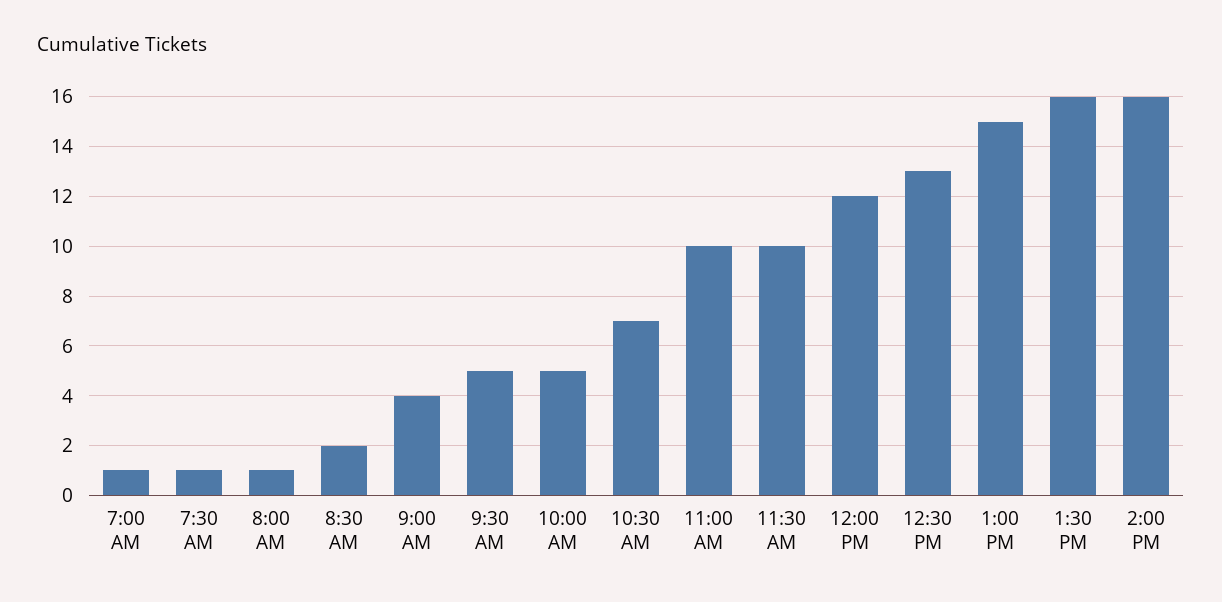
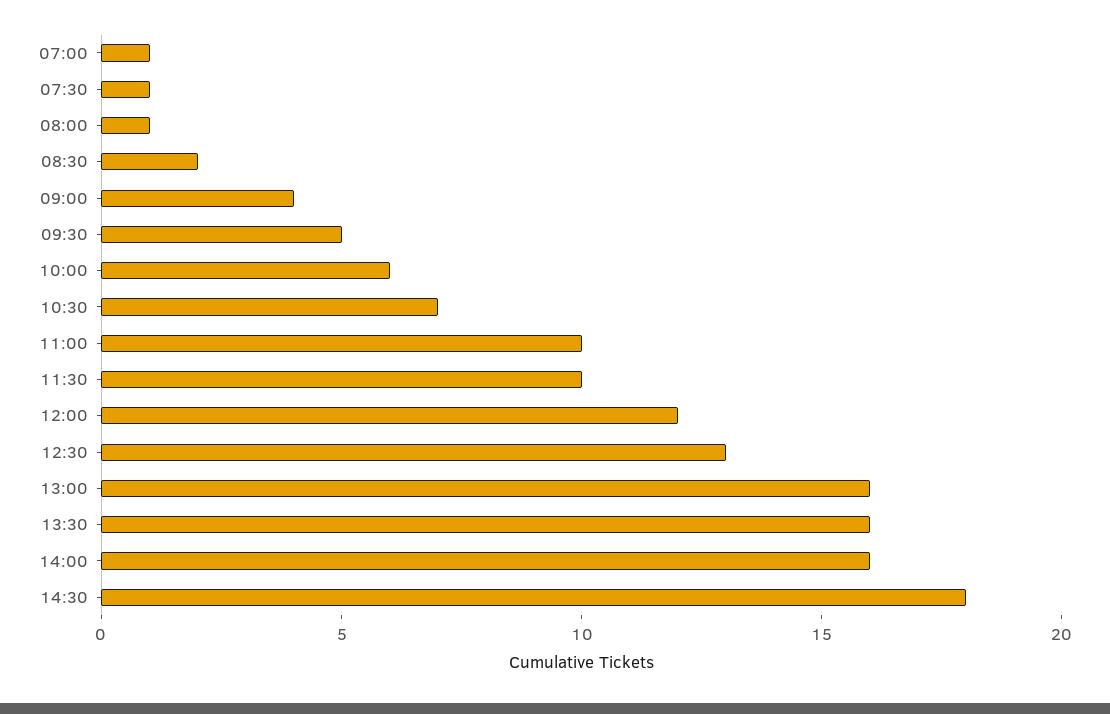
10:00 AM: 5 -> 6
1:00 PM: 15 -> 16
14:30: none -> 18

